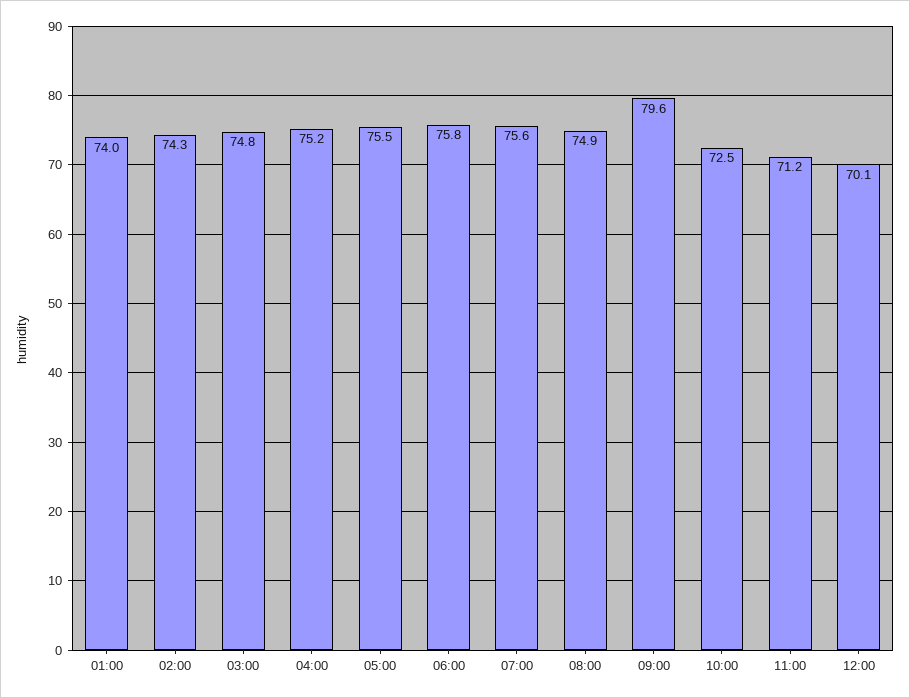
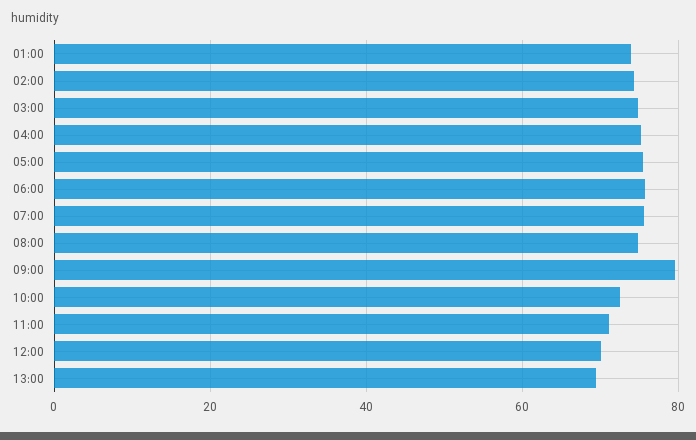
13:00: none -> 70

